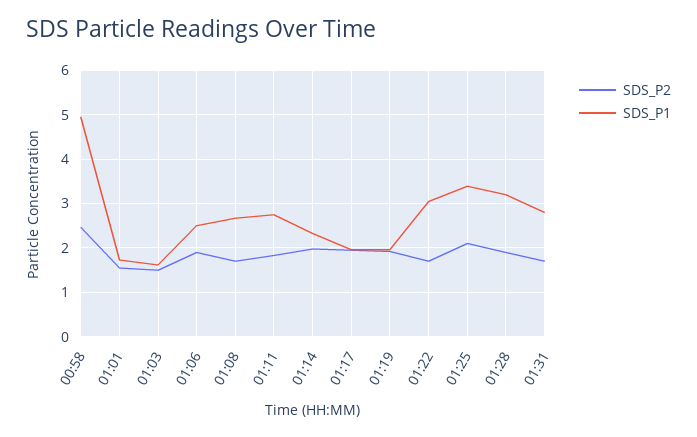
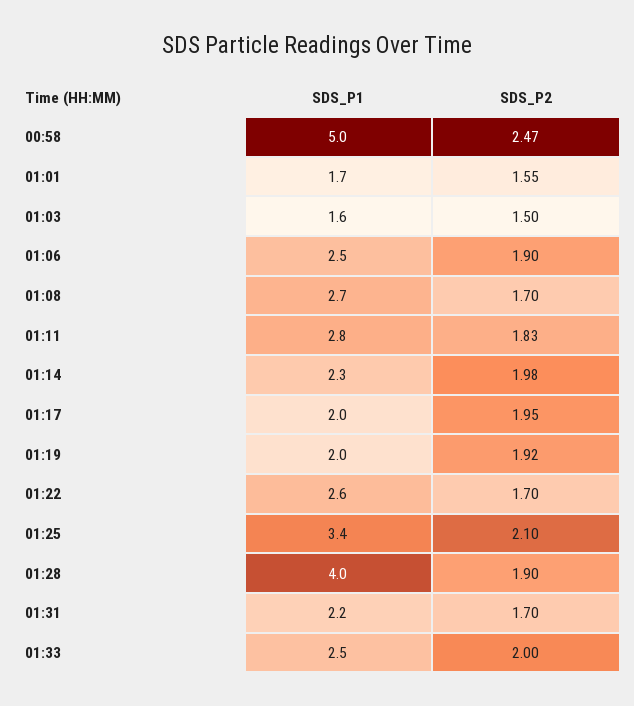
SDS_P1, 01:22: 3 -> 2.6
SDS_P1, 01:28: 3.2 -> 4
SDS_P1, 01:31: 2.8 -> 2.2
SDS_P1, 01:33: none -> 2.5
SDS_P2, 01:33: none -> 2

